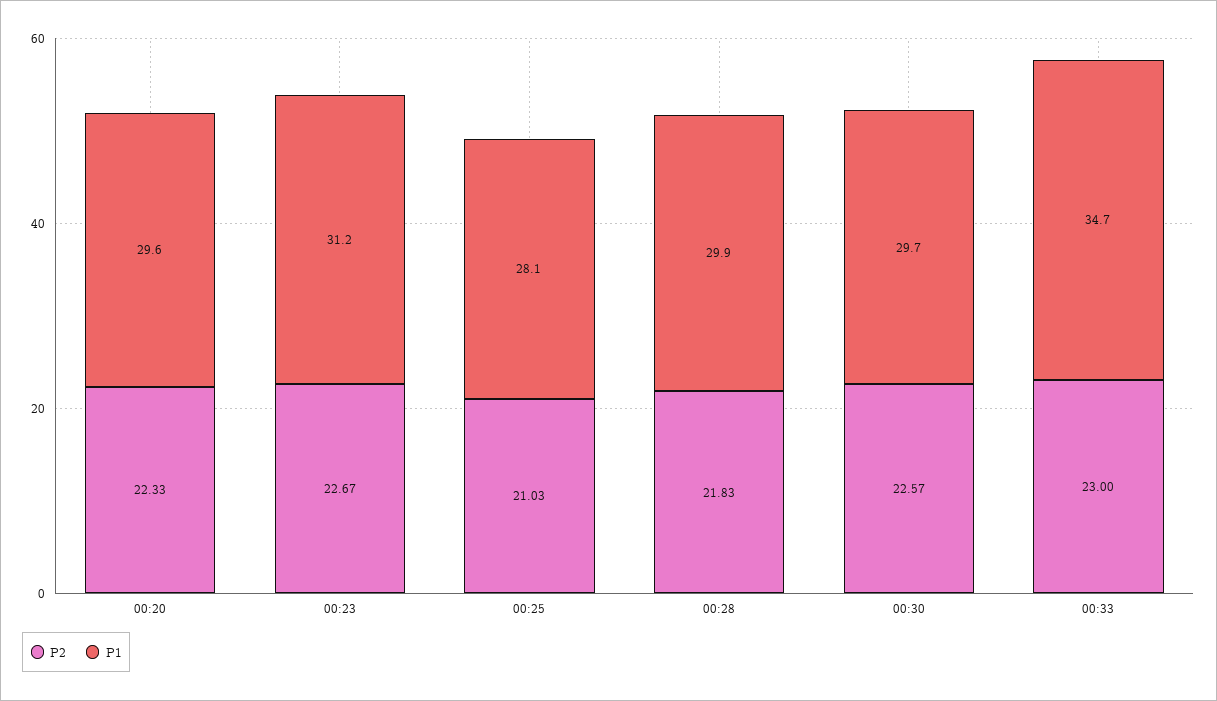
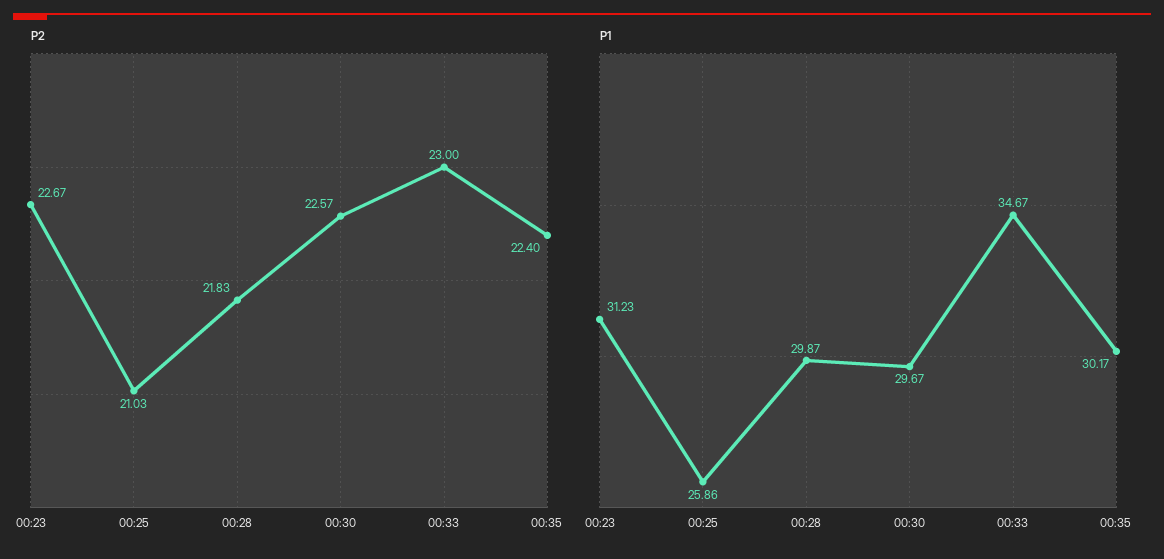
P2, 00:20: 22.33 -> none
P1, 00:20: 29.6 -> none
P1, 00:25: 28.1 -> 25.86
P2, 00:35: none -> 22.4
P1, 00:35: none -> 30.17

